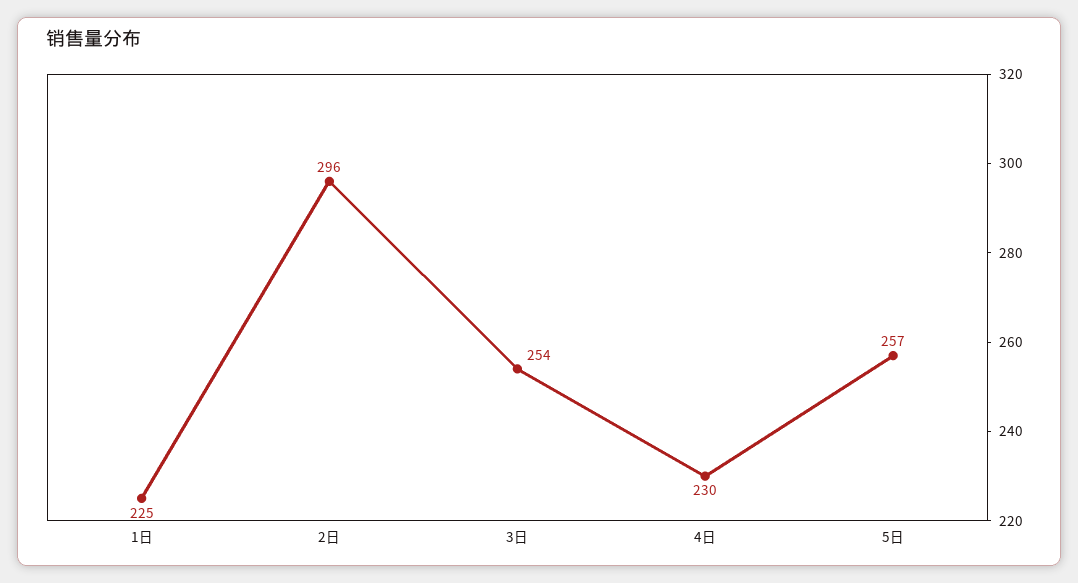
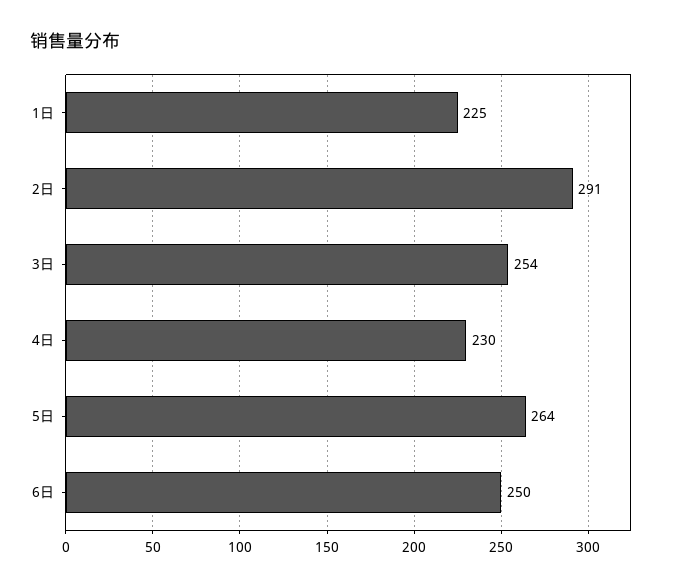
2日: 296 -> 291
5日: 257 -> 264
6日: none -> 250

